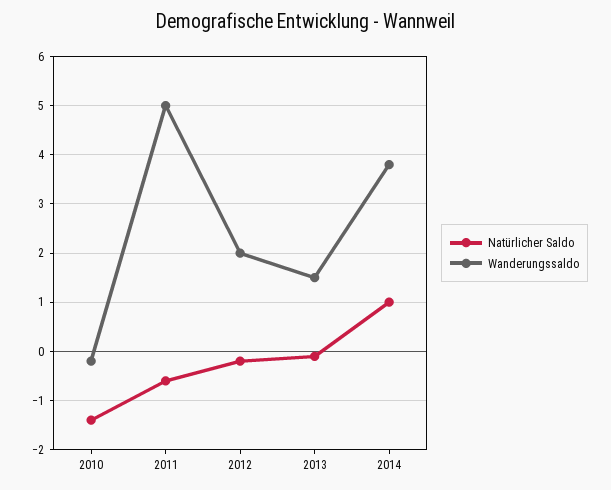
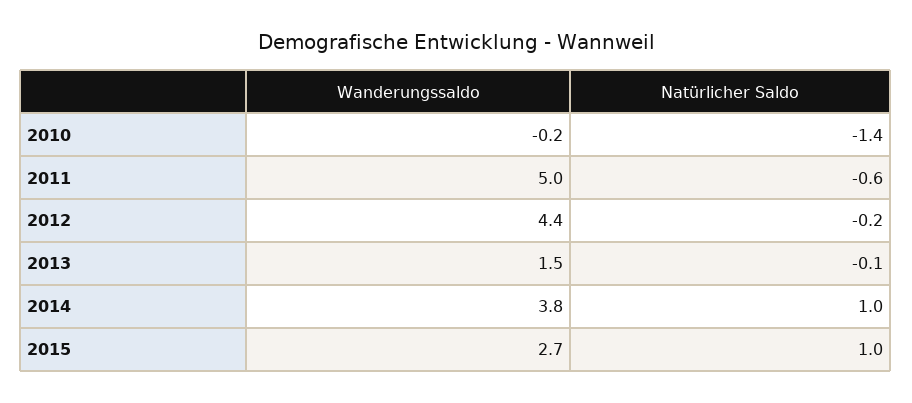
Wanderungssaldo, 2012: 2 -> 4.4
Wanderungssaldo, 2015: none -> 2.7
Natürlicher Saldo, 2015: none -> 1

